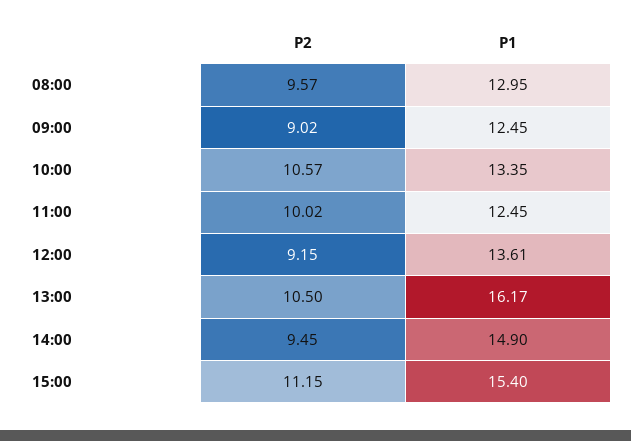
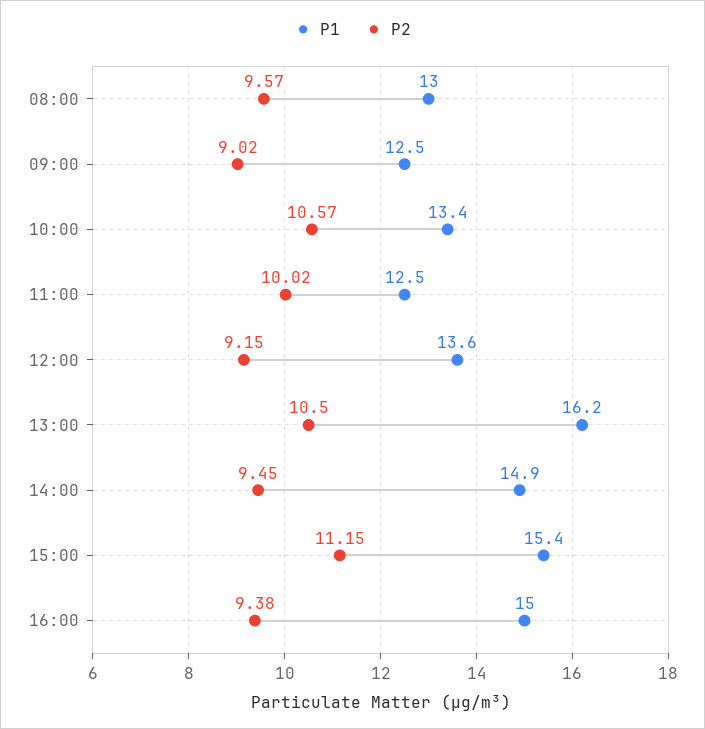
P1, 16:00: none -> 15
P2, 16:00: none -> 9.38

